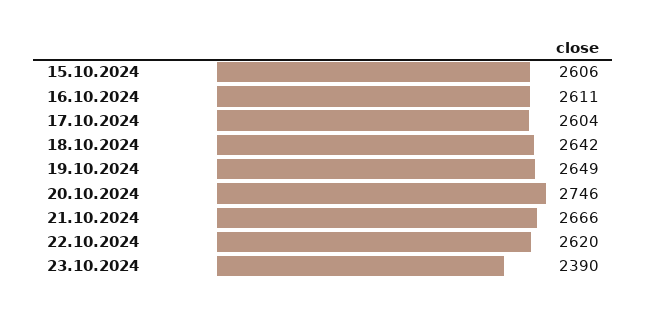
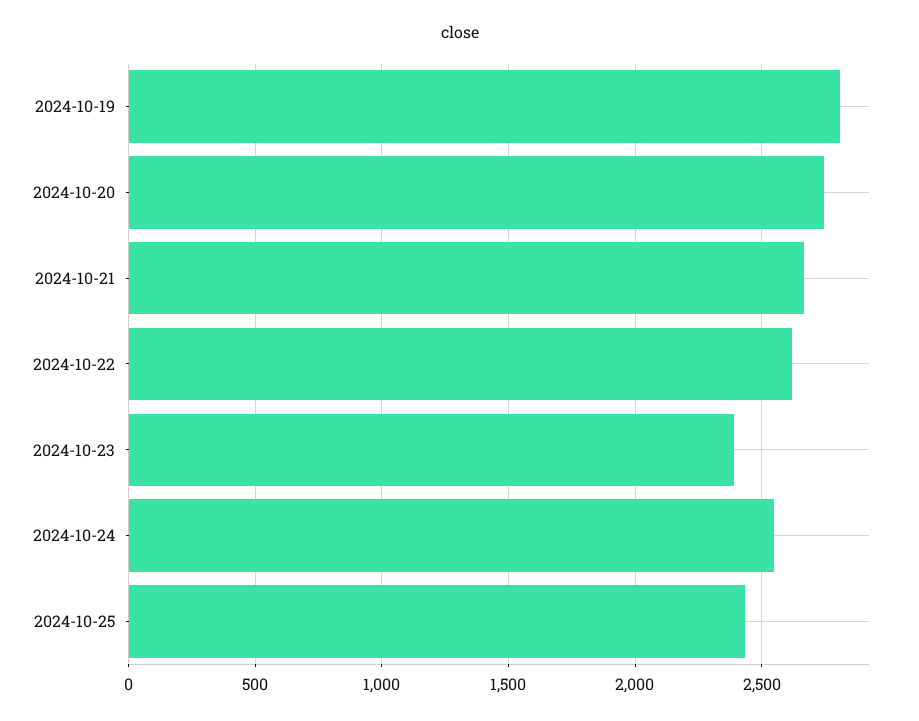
15.10.2024: 2606 -> none
16.10.2024: 2611 -> none
17.10.2024: 2604 -> none
18.10.2024: 2642 -> none
19.10.2024: 2649 -> 2800
2024-10-24: none -> 2550
2024-10-25: none -> 2450

